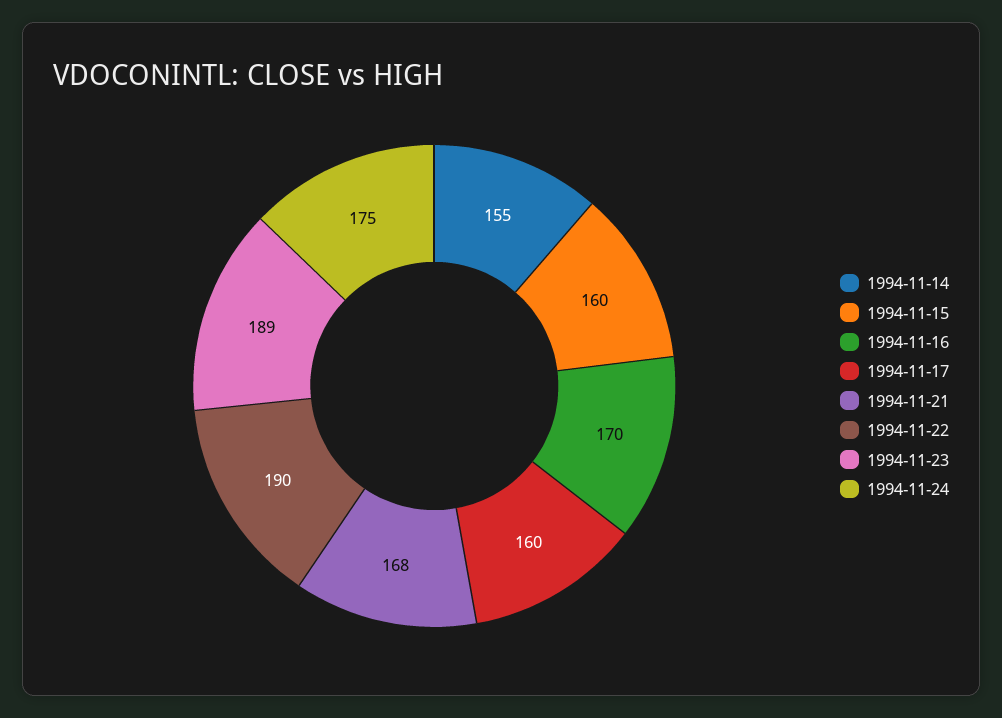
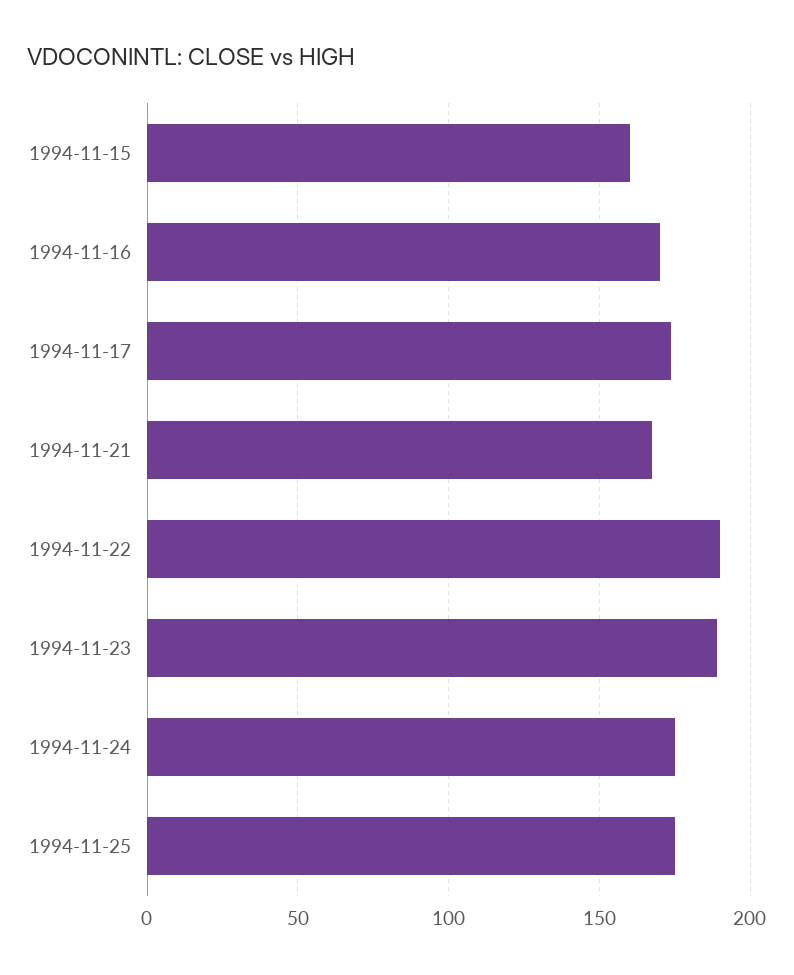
1994-11-14: 155 -> none
1994-11-17: 160 -> 175
1994-11-25: none -> 175

